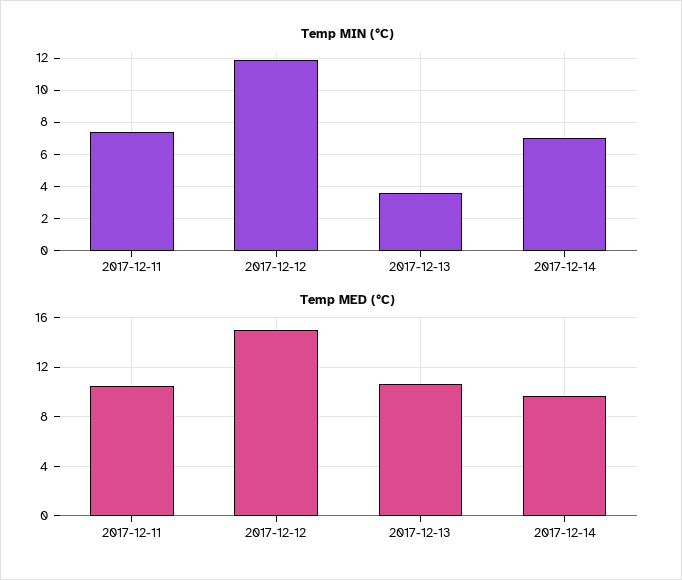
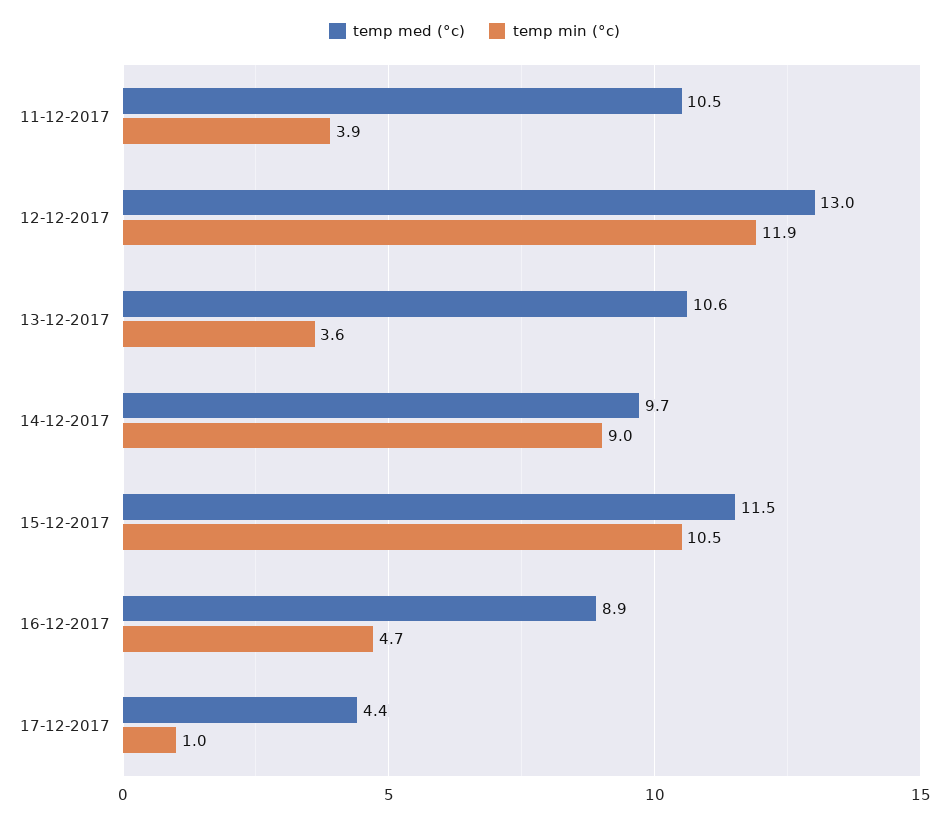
Temp MIN (°C), 2017-12-11: 7.5 -> 3.9
Temp MIN (°C), 2017-12-14: 7 -> 9
Temp MED (°C), 2017-12-12: 15 -> 13
Temp MED (°C), 15-12-2017: none -> 11.5
Temp MIN (°C), 15-12-2017: none -> 10.5
Temp MED (°C), 16-12-2017: none -> 8.9
Temp MIN (°C), 16-12-2017: none -> 4.7
Temp MED (°C), 17-12-2017: none -> 4.4
Temp MIN (°C), 17-12-2017: none -> 1

